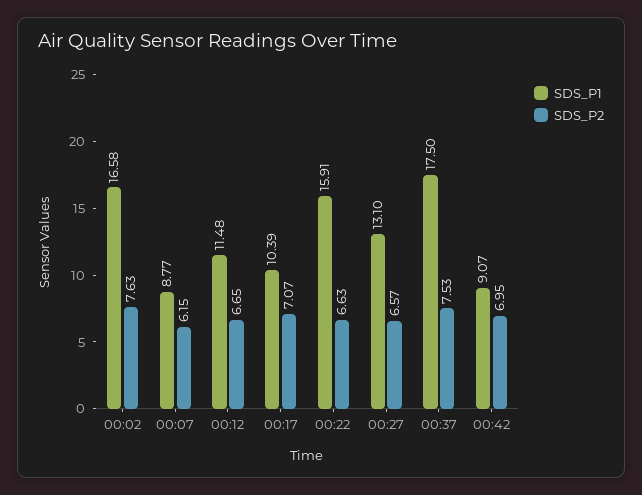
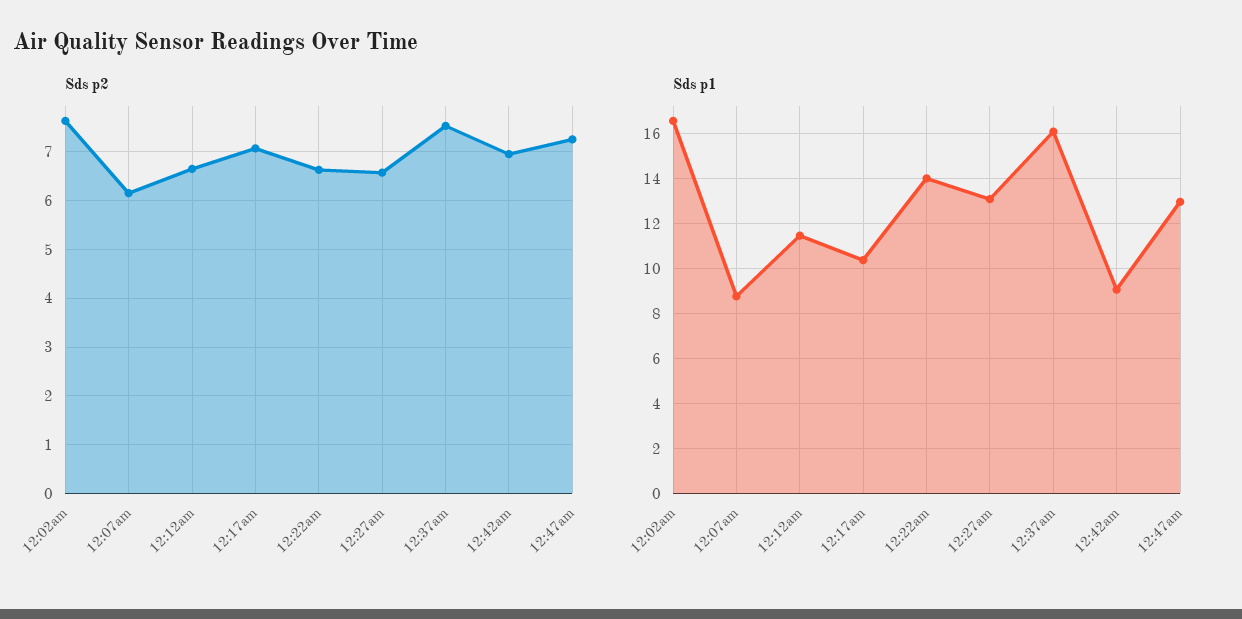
SDS_P1, 00:22: 15.91 -> 14
SDS_P1, 00:37: 17.5 -> 16
SDS_P2, 12:47am: none -> 7.2
SDS_P1, 12:47am: none -> 13

